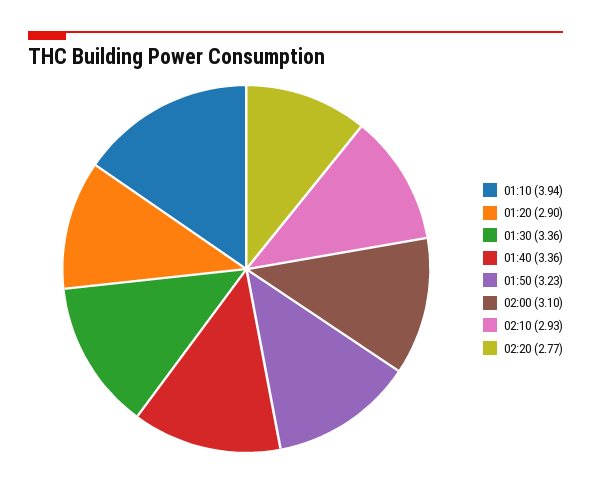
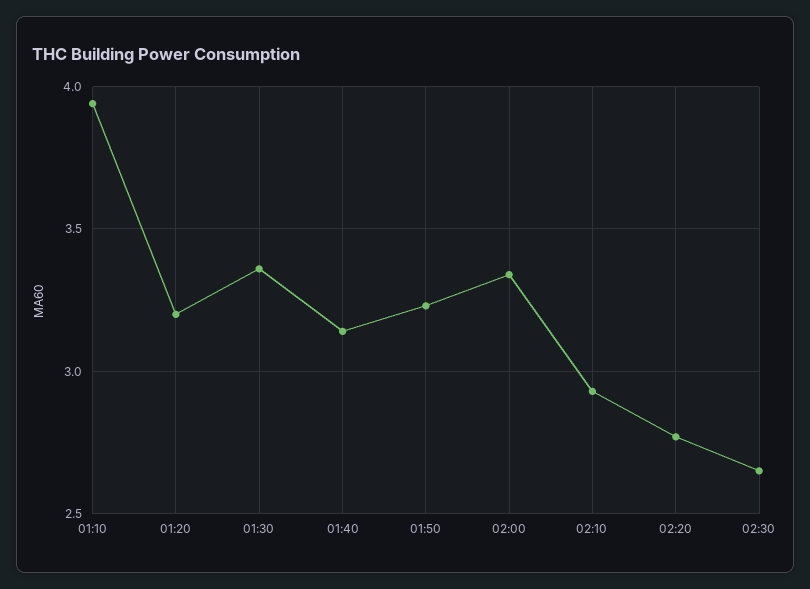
01:20: 2.9 -> 3.2
01:40: 3.36 -> 3.15
02:00: 3.1 -> 3.35
02:30: none -> 2.65

